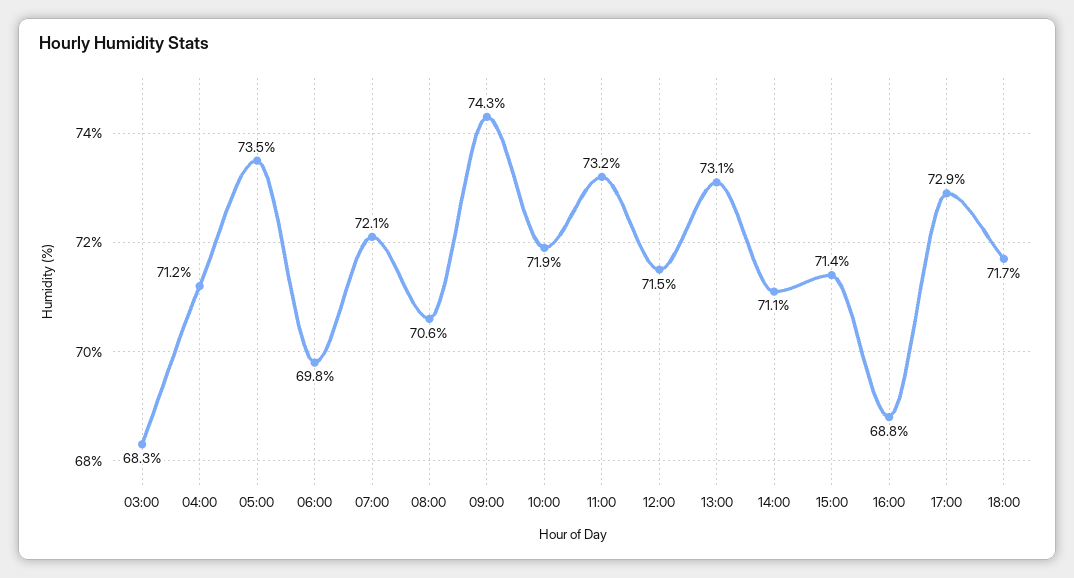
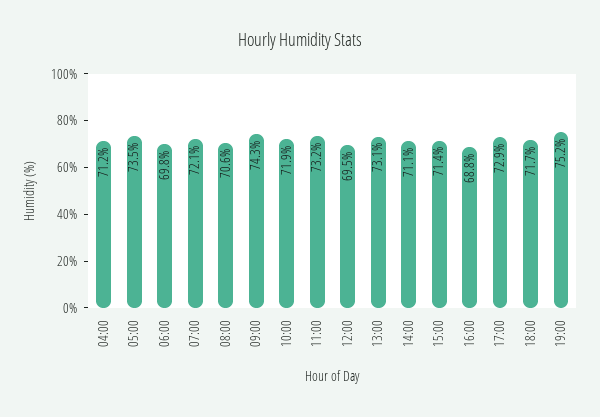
03:00: 68.3 -> none
12:00: 71.5 -> 69.5
19:00: none -> 75.2

